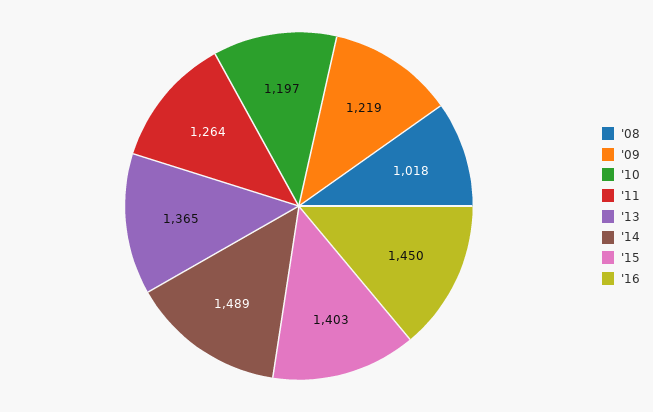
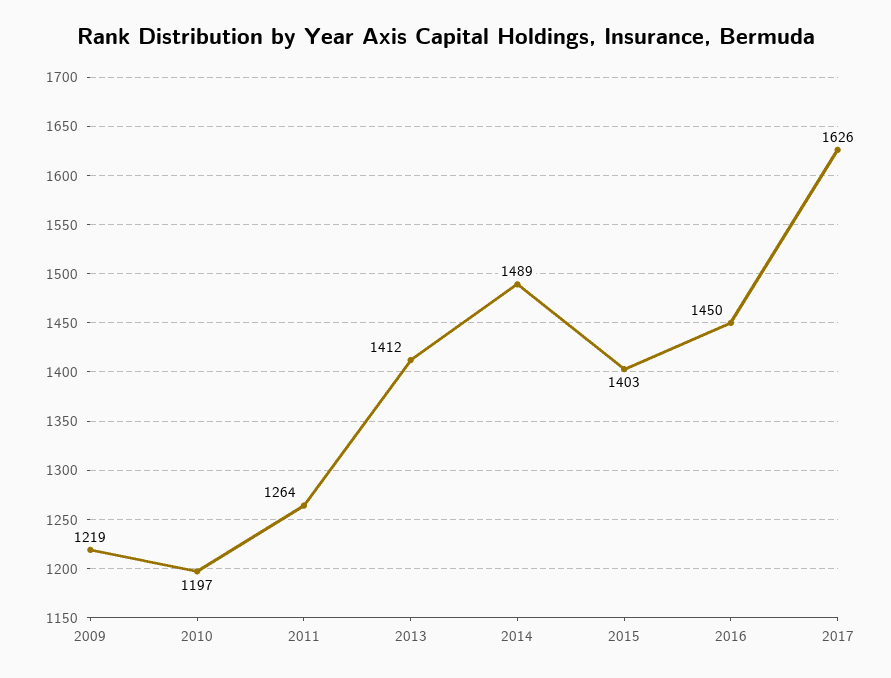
'08: 1018 -> none
'13: 1365 -> 1412
2017: none -> 1626

